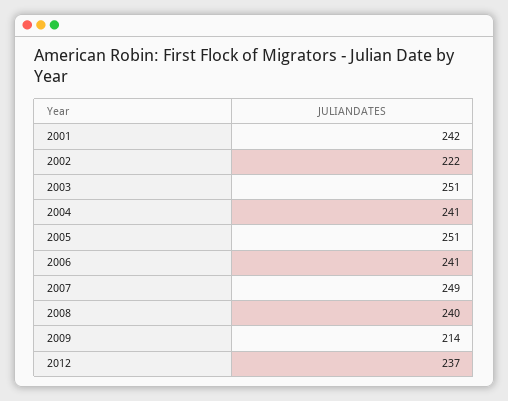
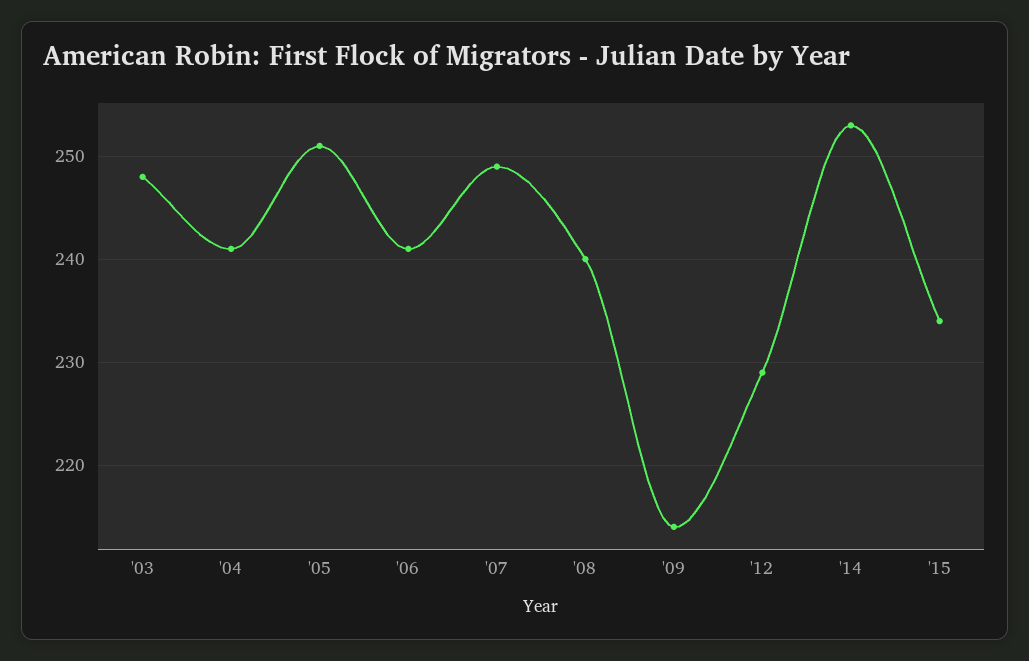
2001: 242 -> none
2002: 222 -> none
2003: 251 -> 248
2012: 237 -> 229
'14: none -> 253
'15: none -> 234

